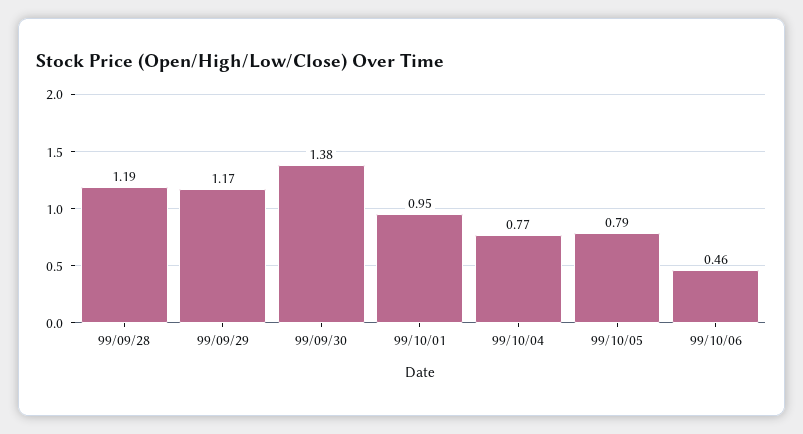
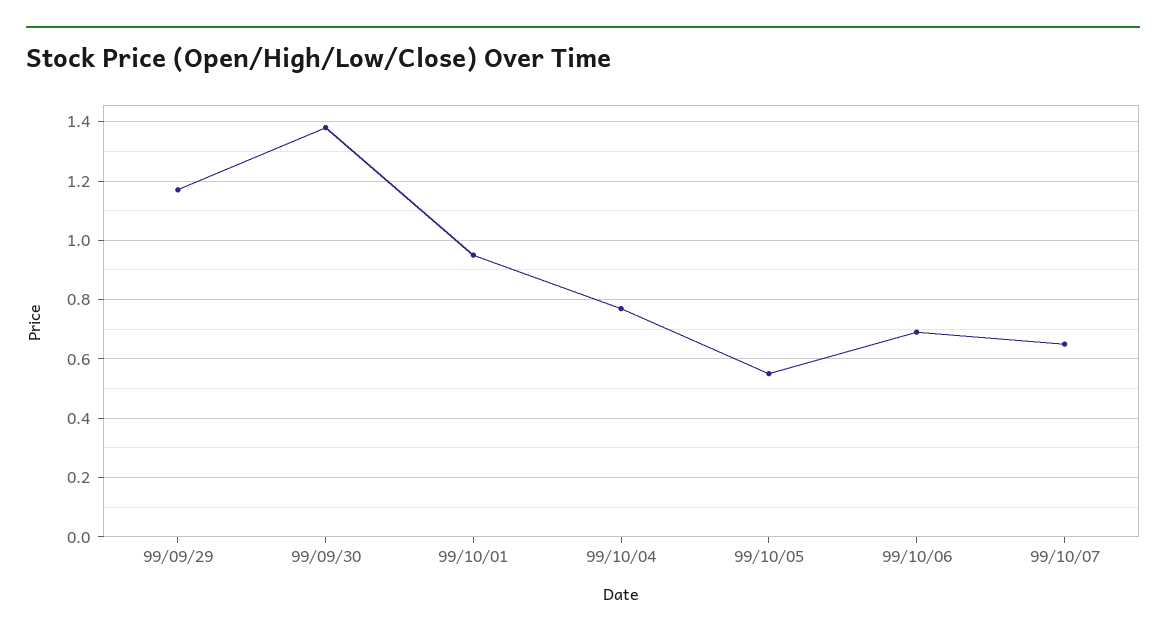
99/09/28: 1.19 -> none
99/10/05: 0.79 -> 0.55
99/10/06: 0.46 -> 0.7
99/10/07: none -> 0.65

